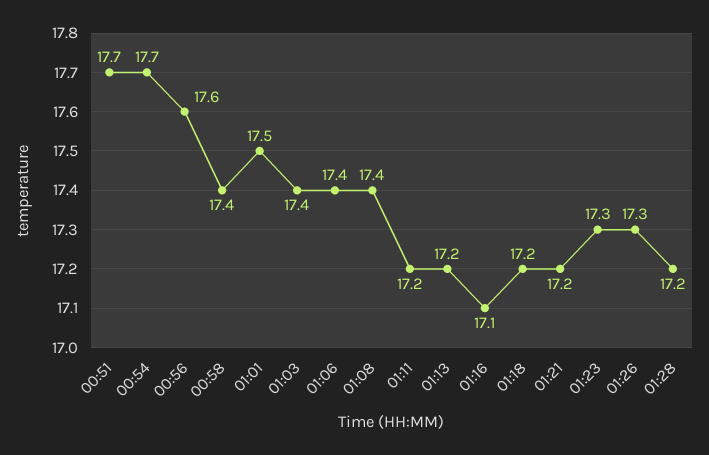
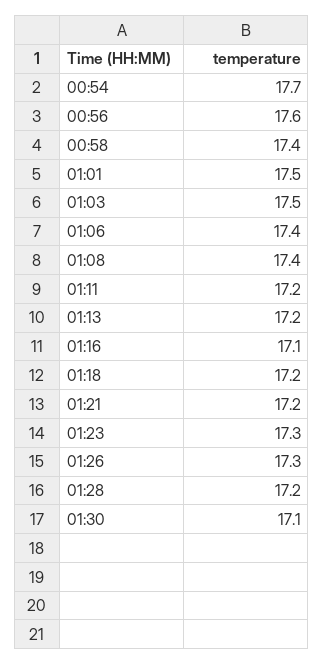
00:51: 17.7 -> none
01:03: 17.4 -> 17.5
01:30: none -> 17.1

